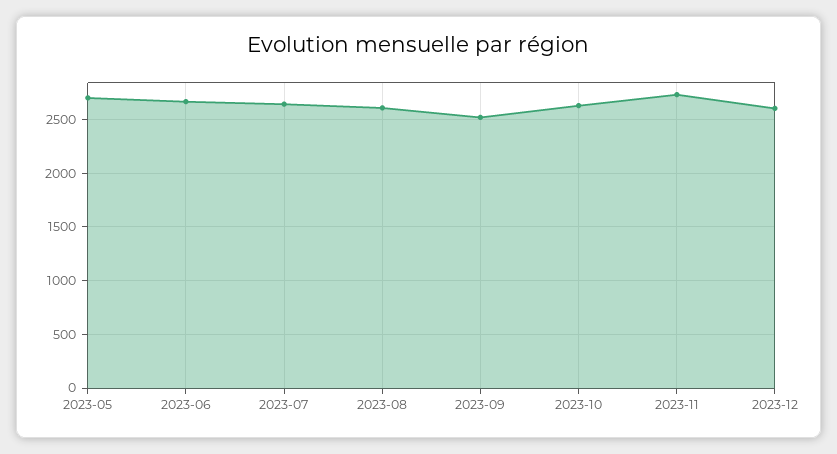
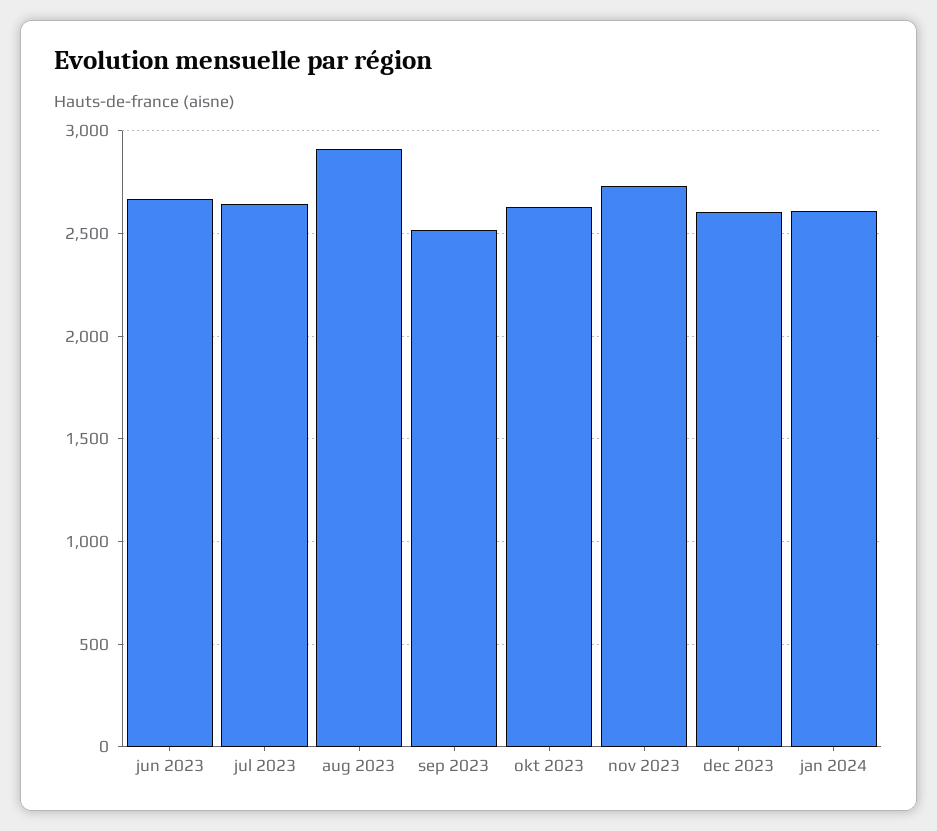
2023-05: 2700 -> none
2023-08: 2600 -> 2900
jan 2024: none -> 2600

